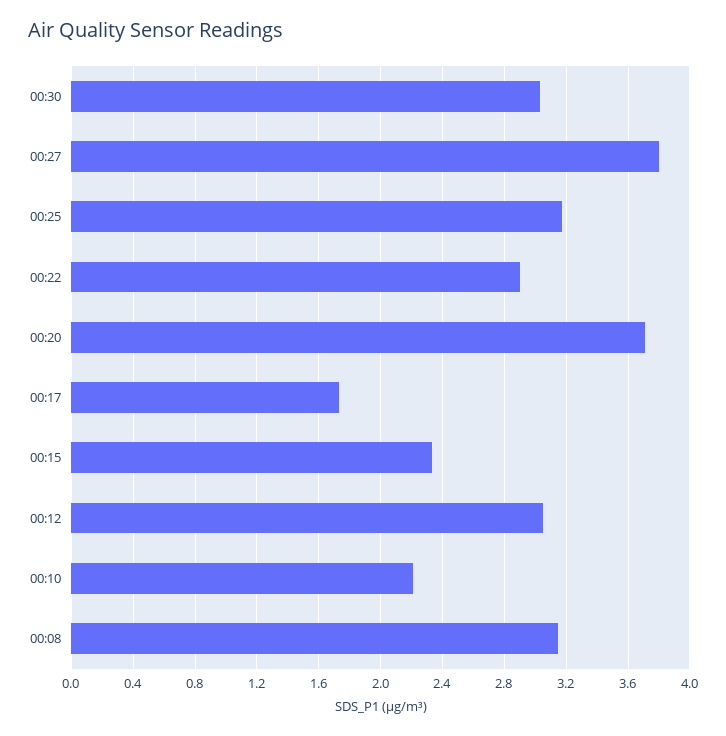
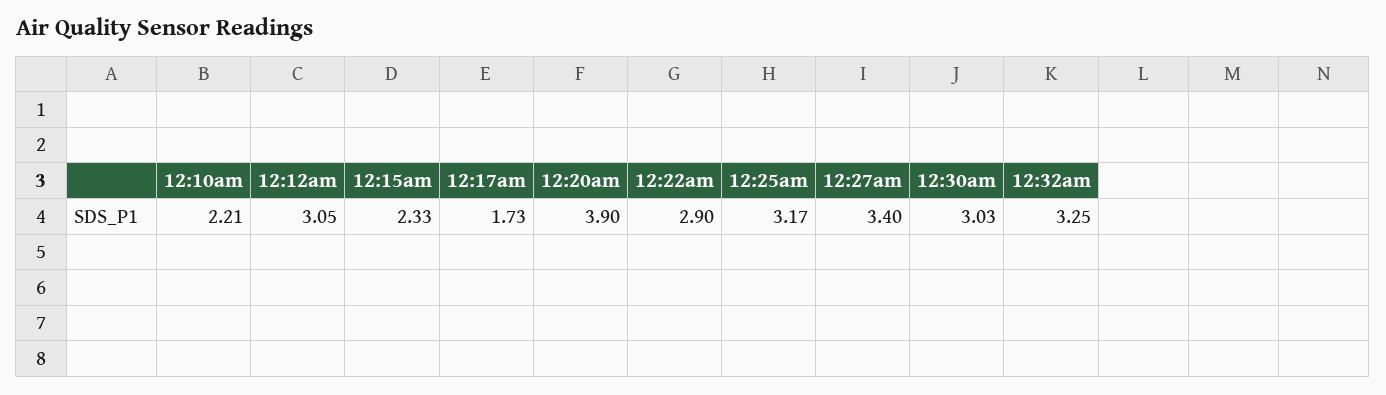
00:27: 3.8 -> 3.4
00:20: 3.7 -> 3.9
00:08: 3.15 -> none
12:32am: none -> 3.25

